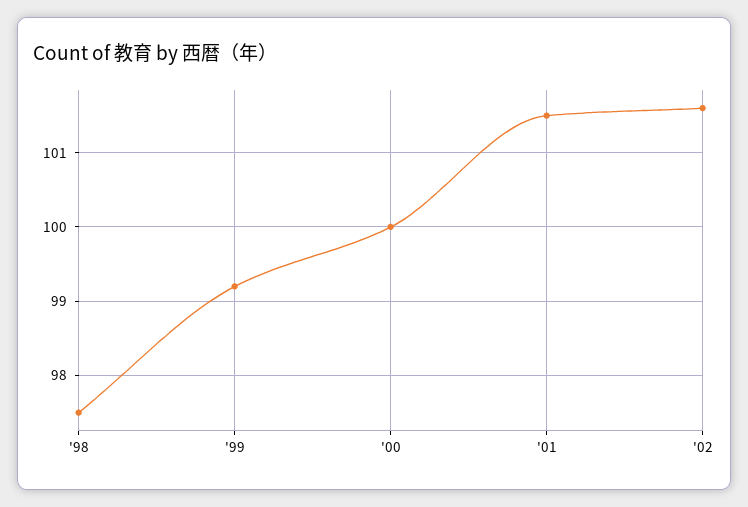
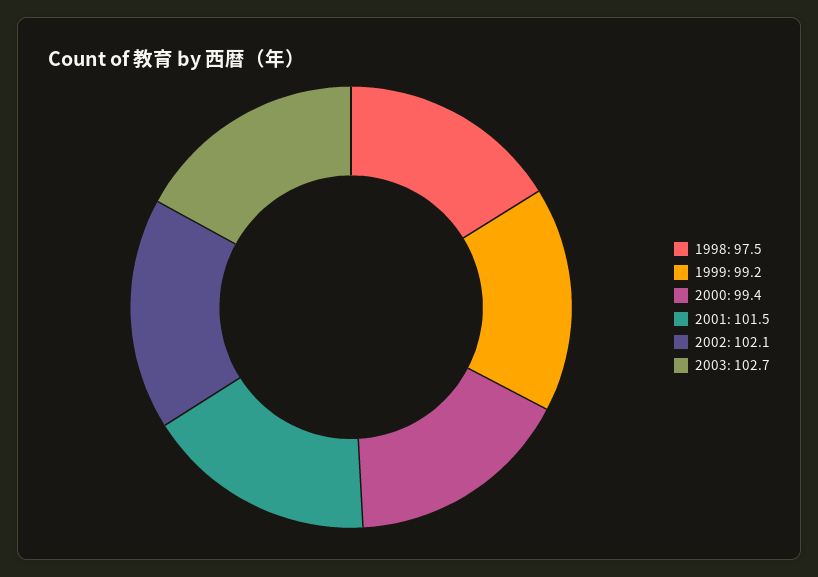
'00: 100 -> 99.4
'02: 101.6 -> 102.1
2003: none -> 102.7

